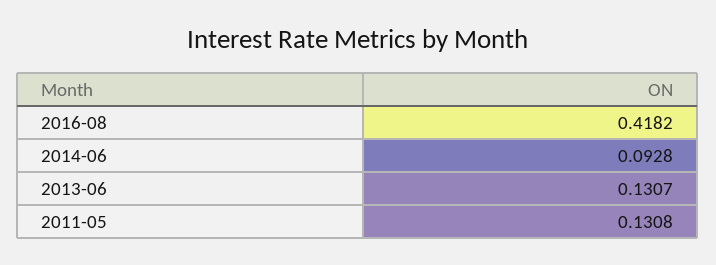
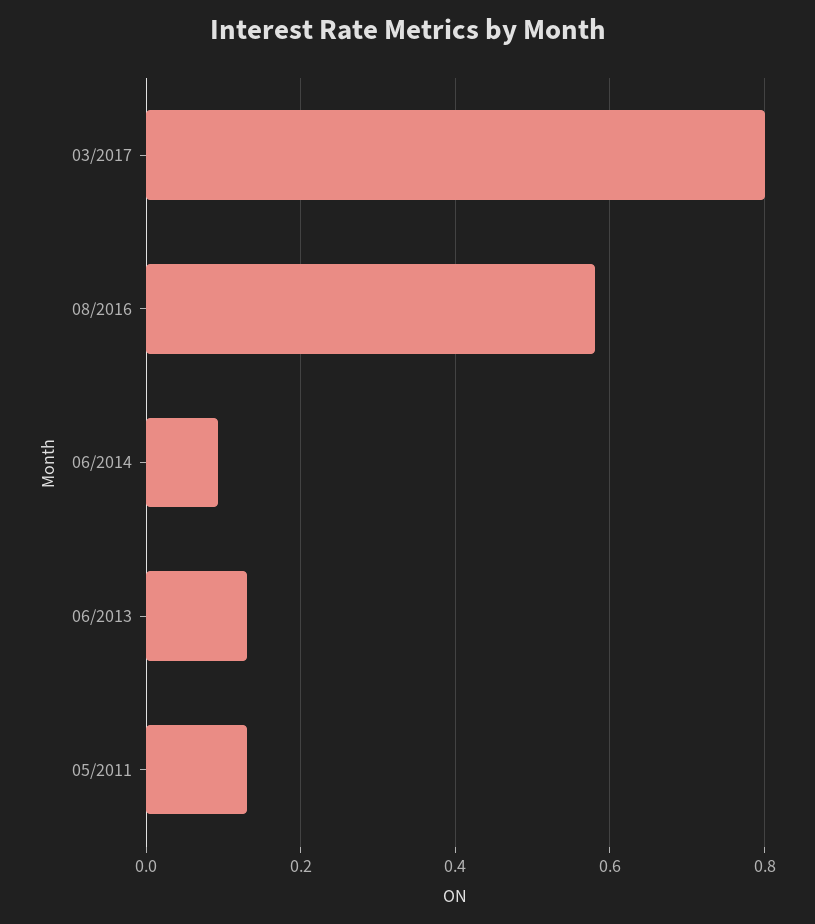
2016-08: 0.4182 -> 0.58
03/2017: none -> 0.8

